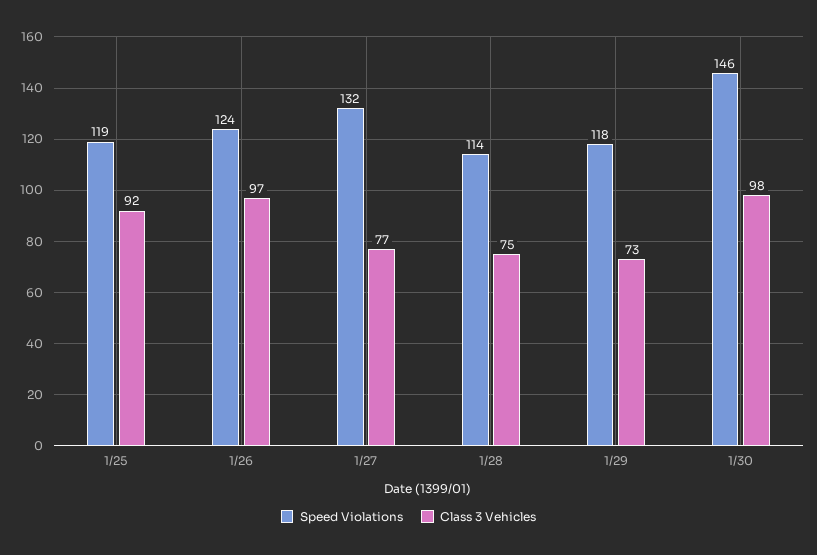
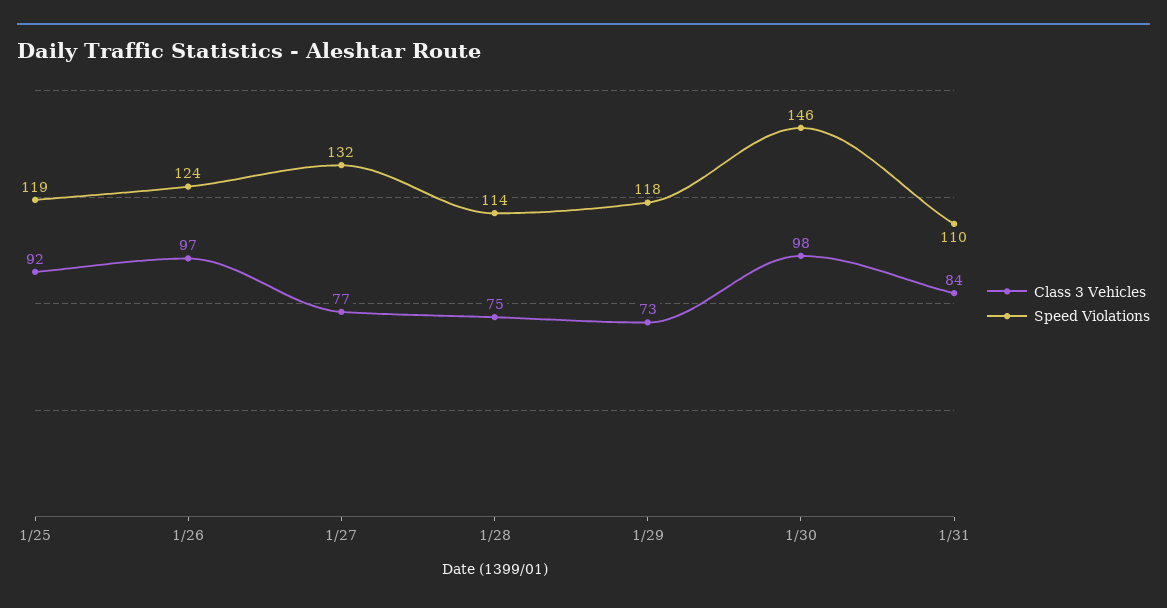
Class 3 Vehicles, 1/31: none -> 84
Speed Violations, 1/31: none -> 110

